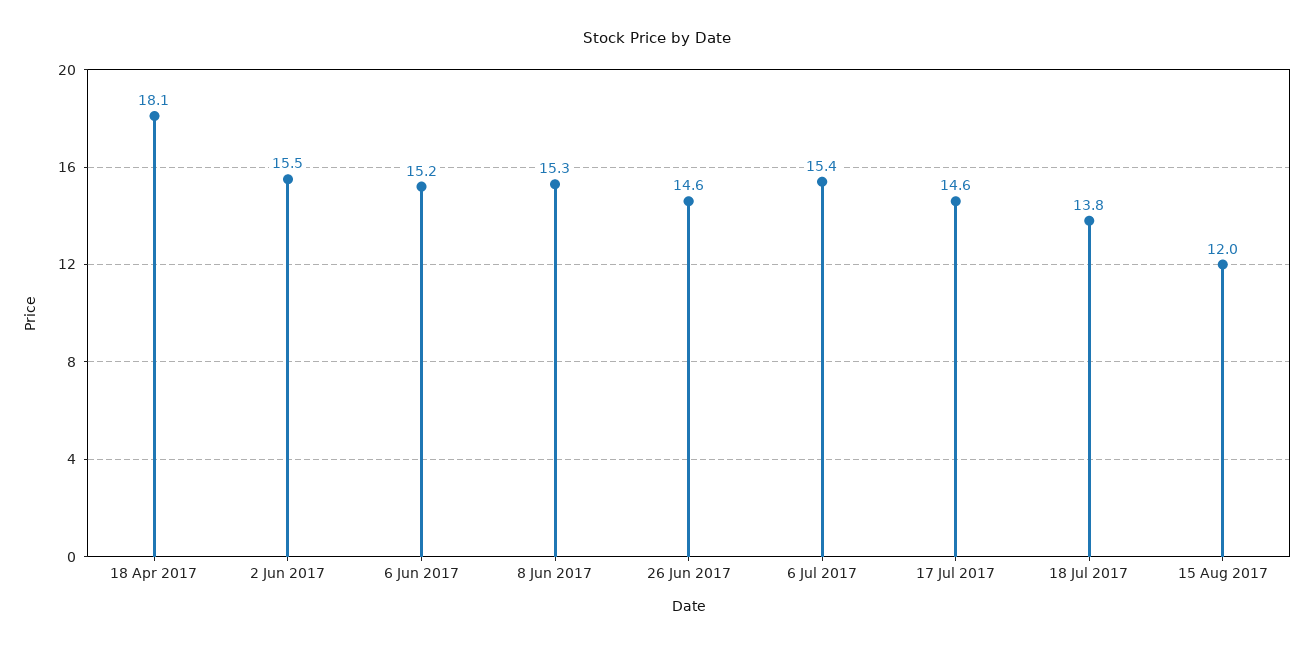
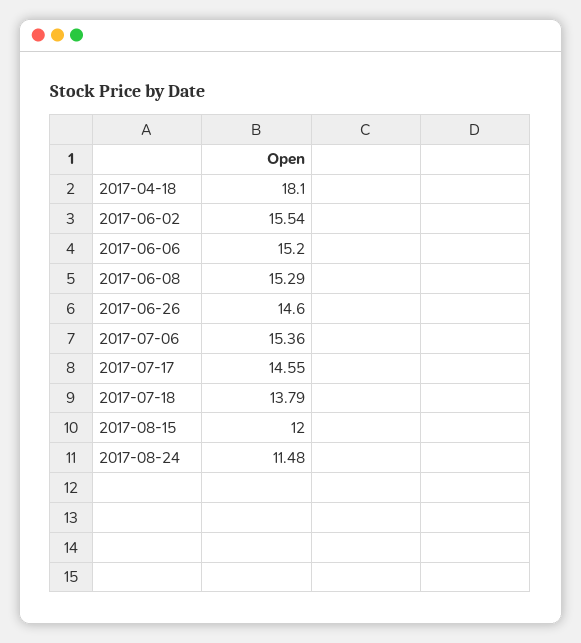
2017-08-24: none -> 11.48

